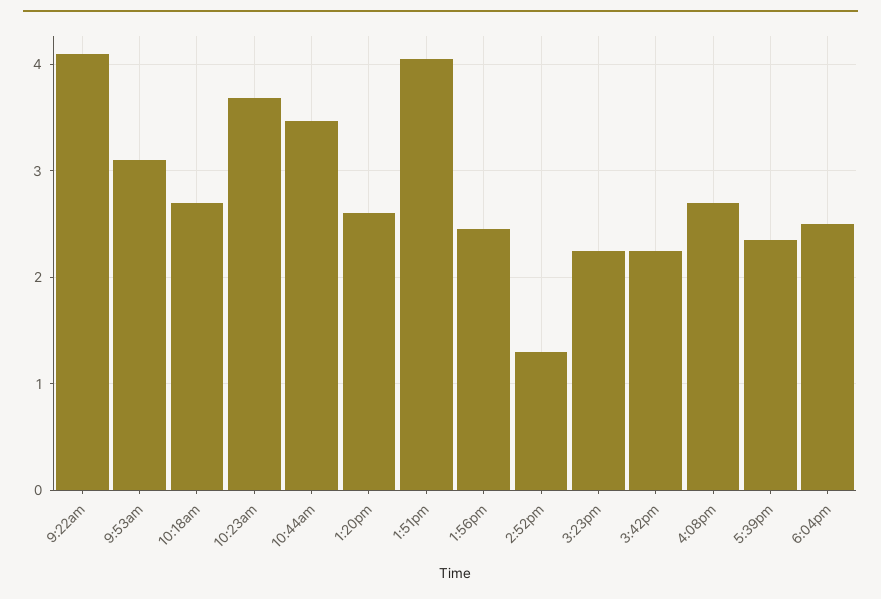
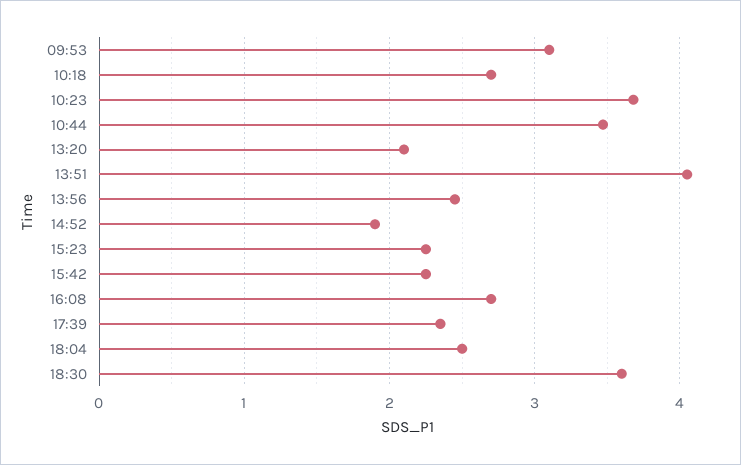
9:22am: 4.1 -> none
1:20pm: 2.6 -> 2.1
2:52pm: 1.3 -> 1.9
18:30: none -> 3.6

